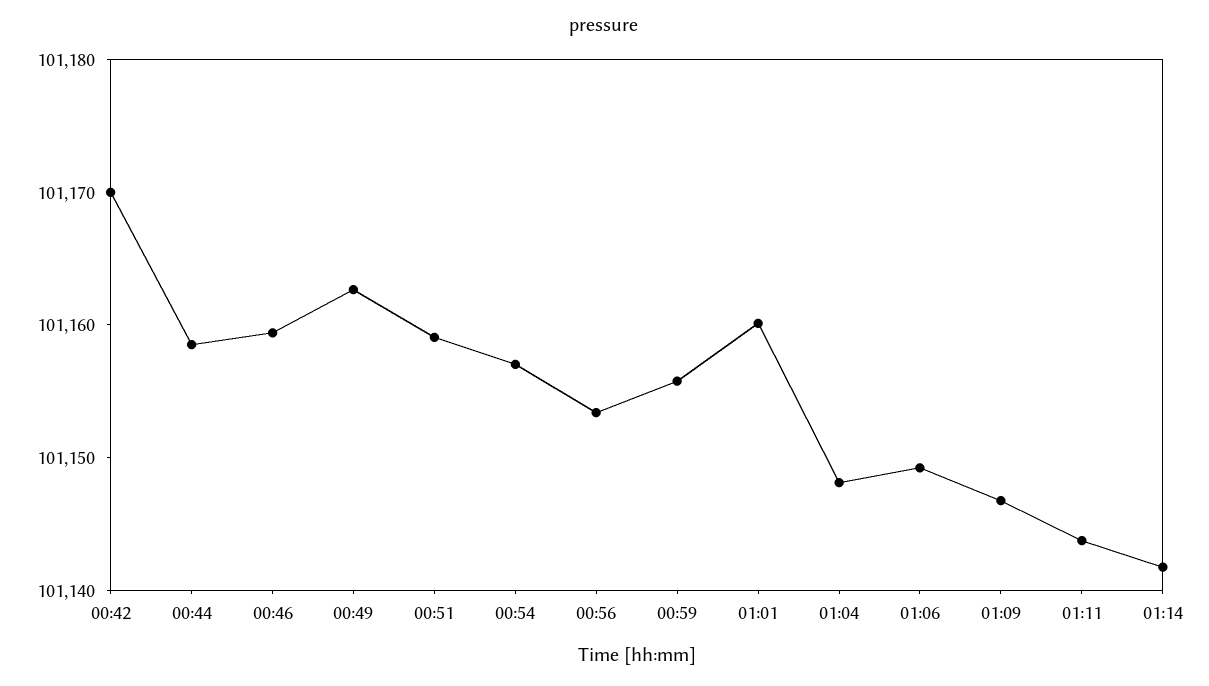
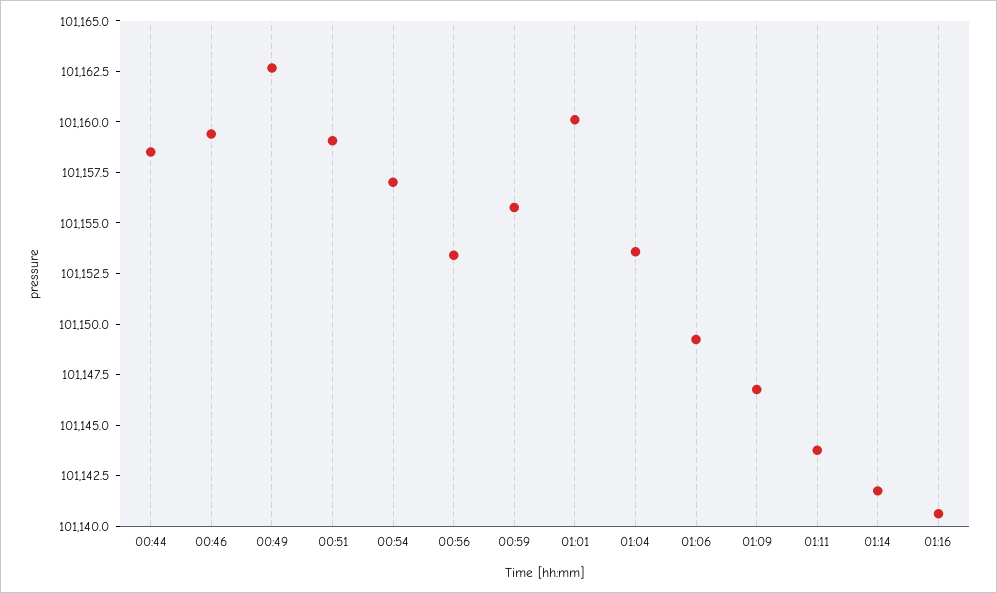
00:42: 101170 -> none
01:04: 101148 -> 101153.5
01:16: none -> 101140.5

